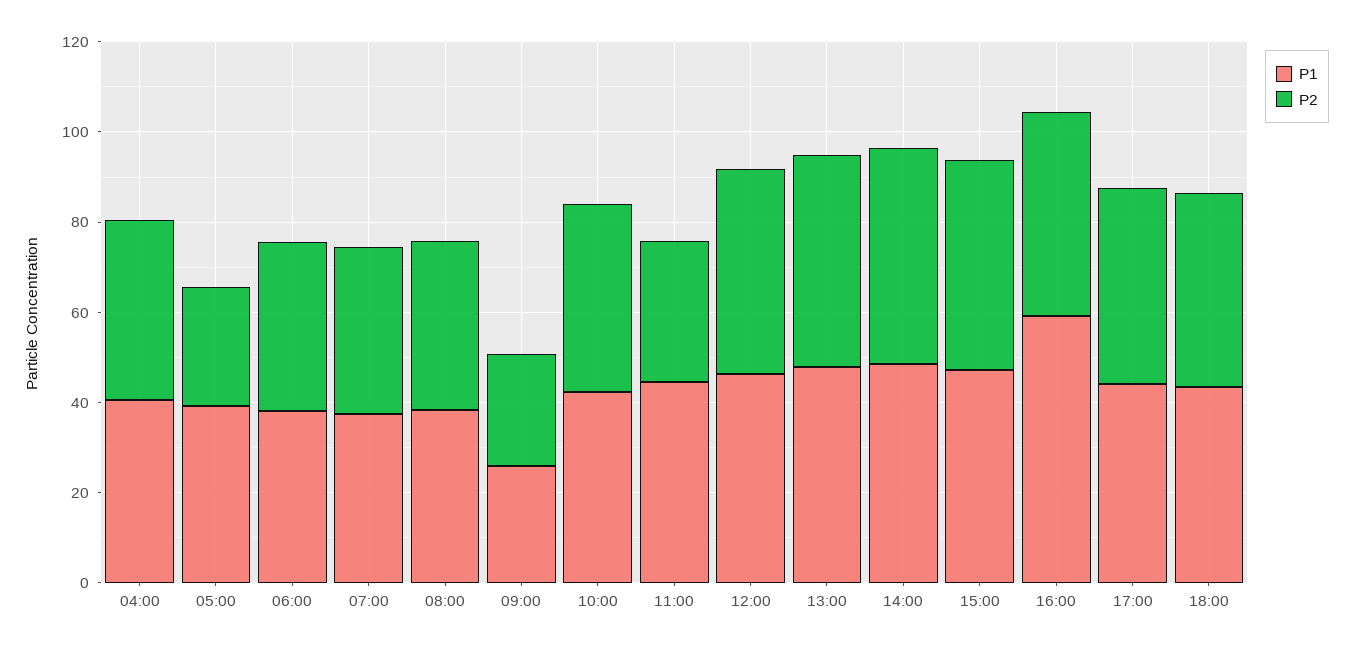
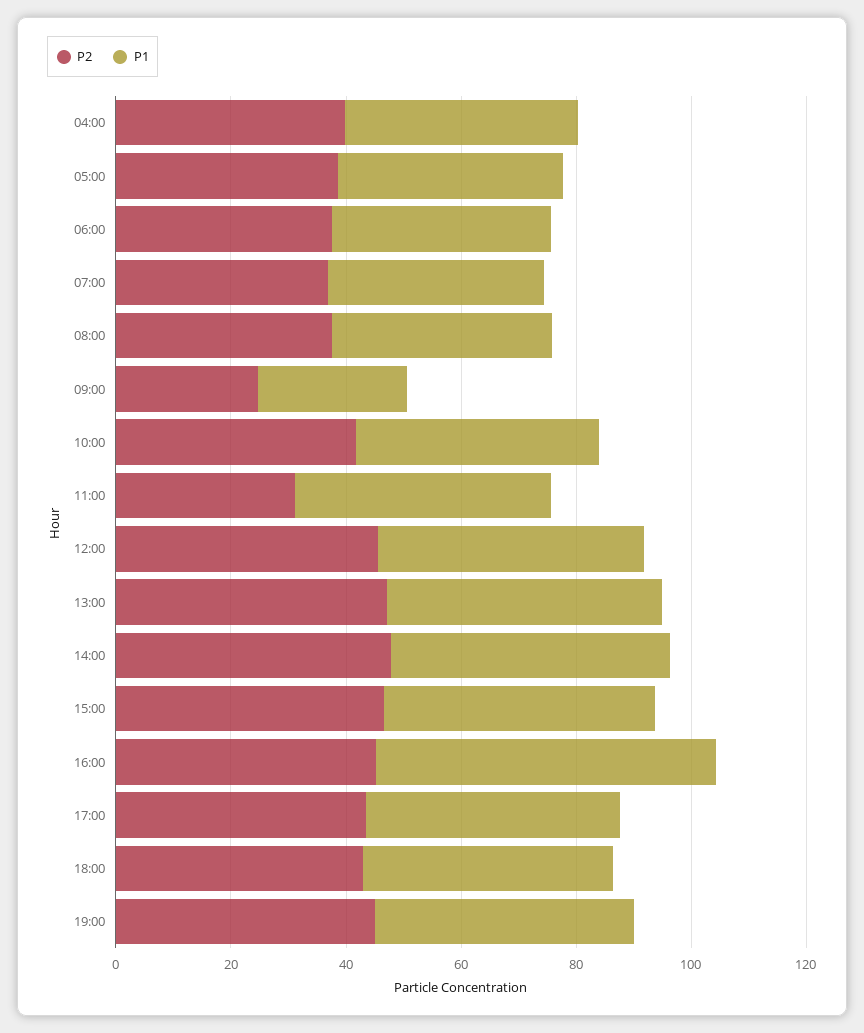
P2, 05:00: 25 -> 40
P2, 19:00: none -> 45
P1, 19:00: none -> 45

